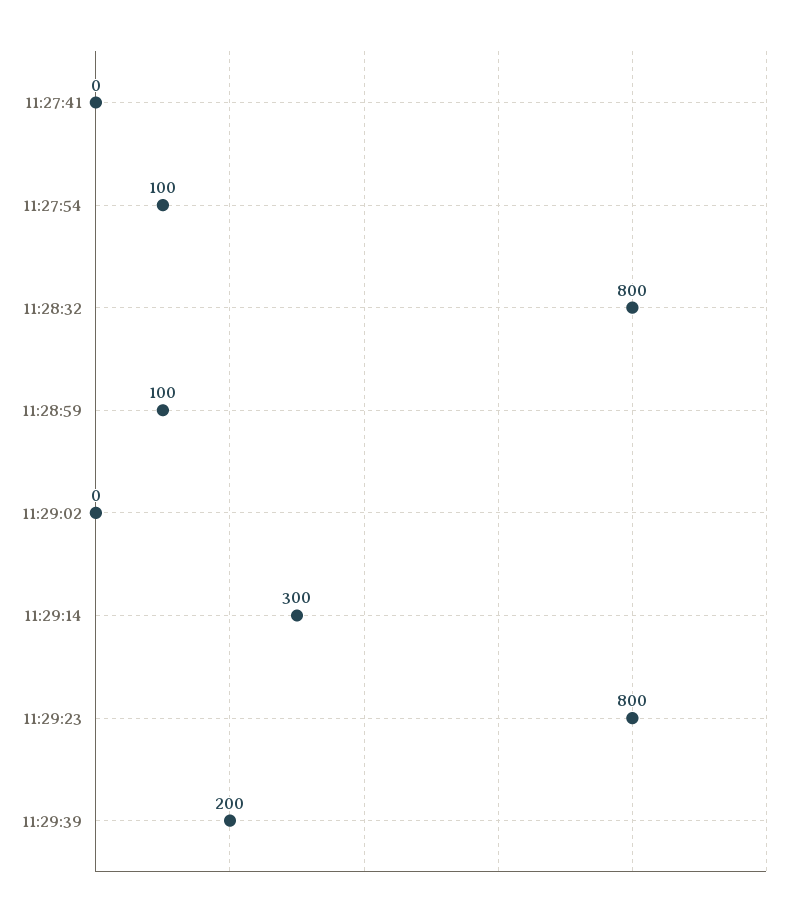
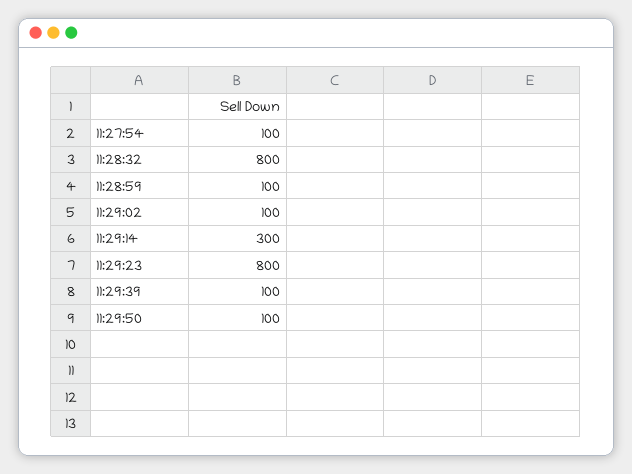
11:27:41: 0 -> none
11:29:02: 0 -> 100
11:29:39: 200 -> 100
11:29:50: none -> 100

